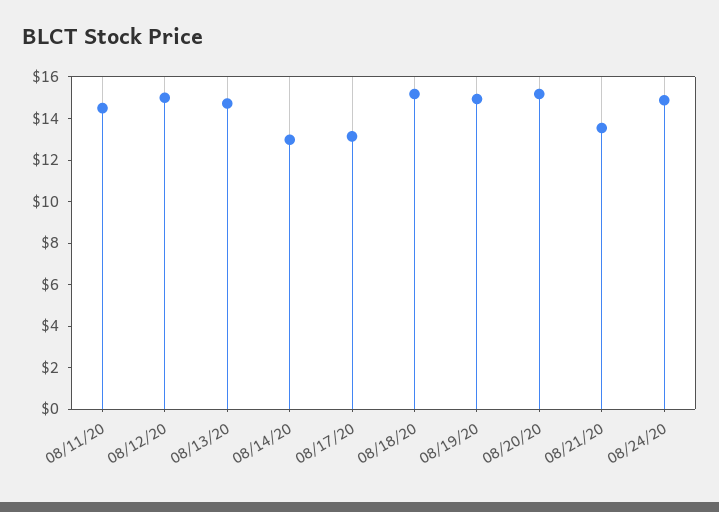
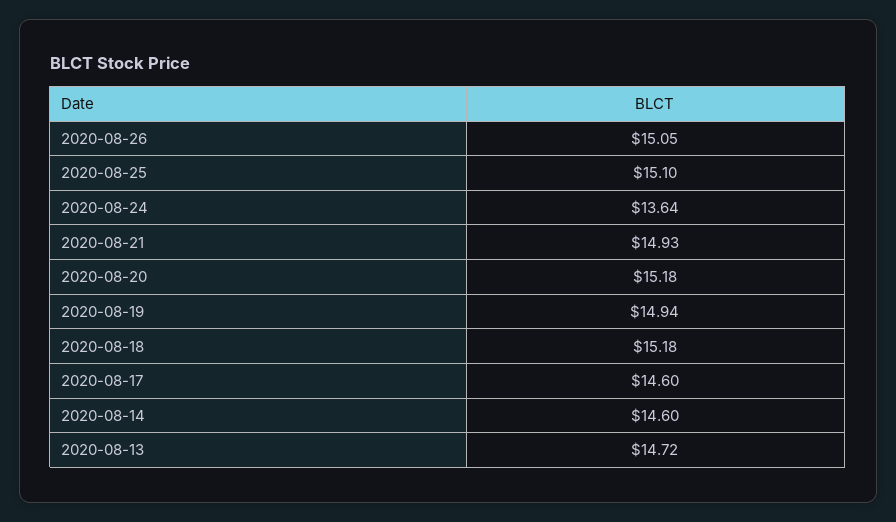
08/11/20: 14.5 -> none
08/12/20: 15 -> none
08/14/20: 13 -> 14.6
08/17/20: 13 -> 14.6
08/21/20: 13.5 -> 14.93
08/24/20: 15 -> 13.64
2020-08-26: none -> 15.05
2020-08-25: none -> 15.1

